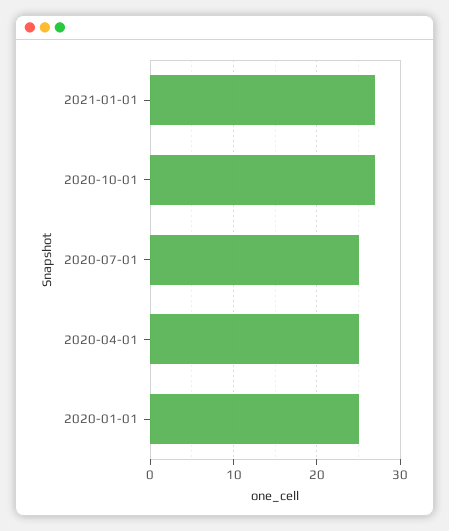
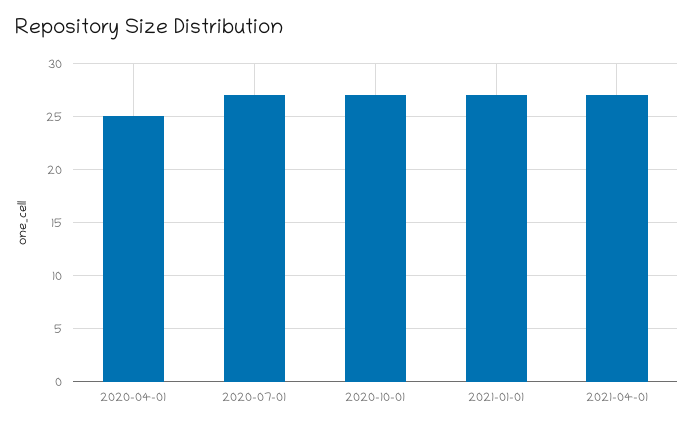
2020-07-01: 25 -> 27
2020-01-01: 25 -> none
2021-04-01: none -> 27

